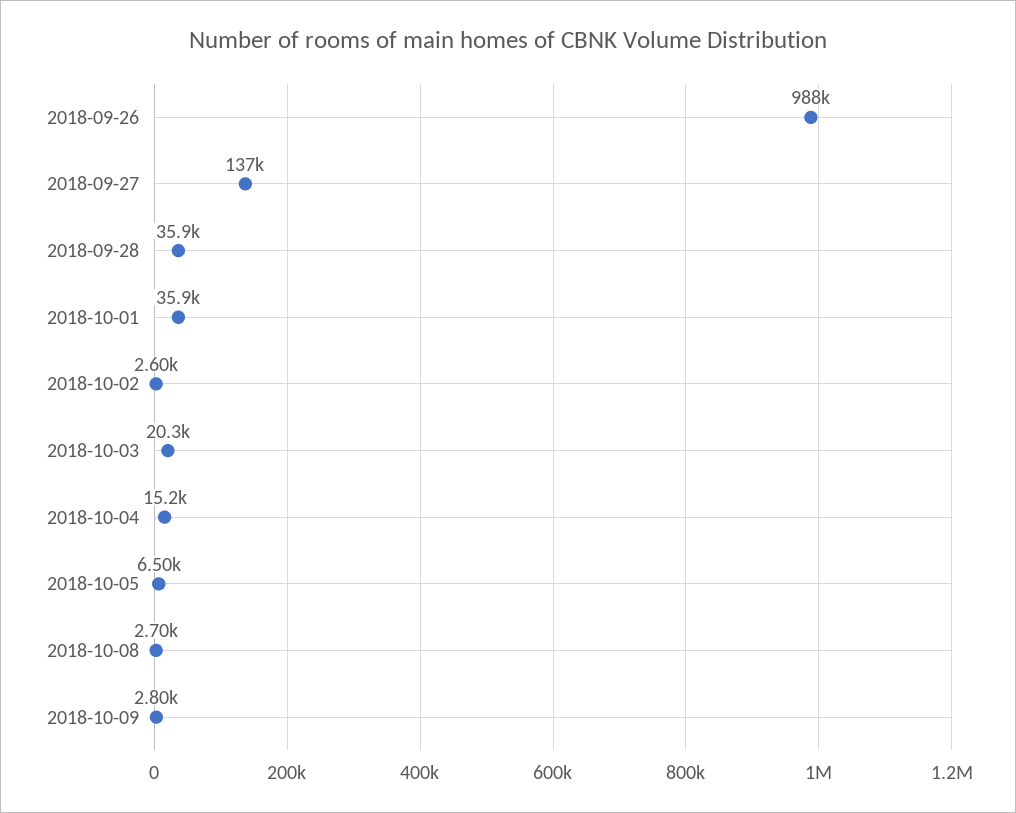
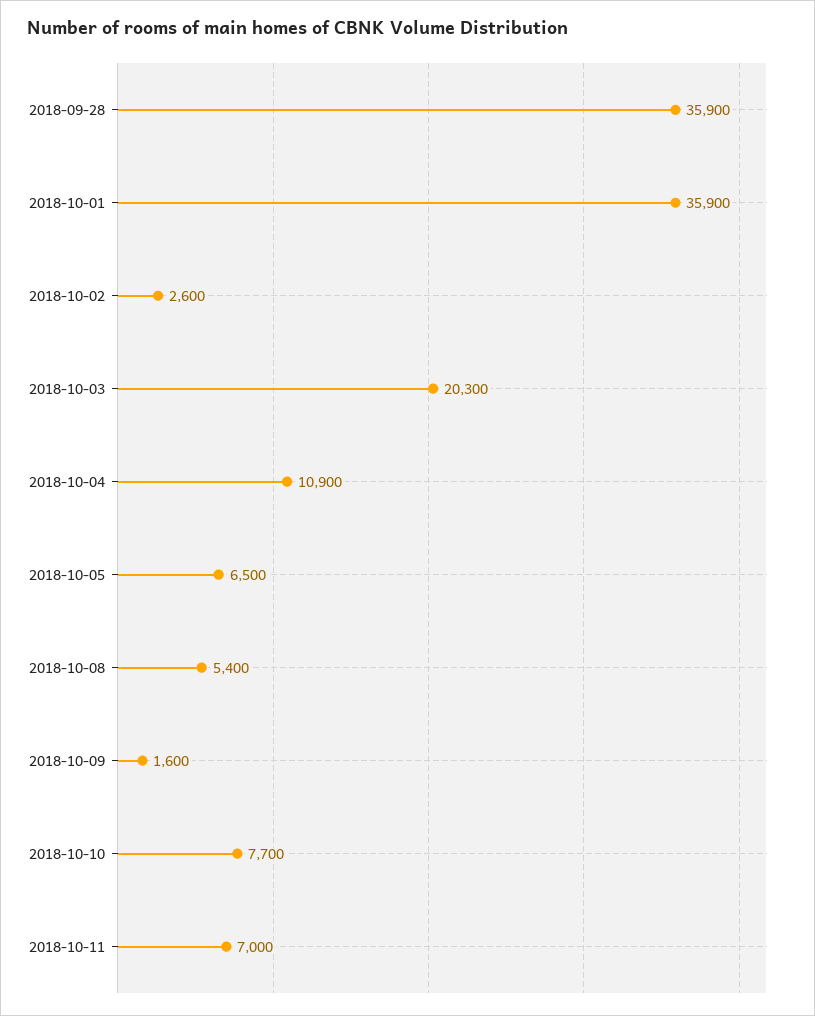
2018-09-26: 988000 -> none
2018-09-27: 137000 -> none
2018-10-04: 15200 -> 10900
2018-10-08: 2700 -> 5400
2018-10-09: 2800 -> 1600
2018-10-10: none -> 7700
2018-10-11: none -> 7000

